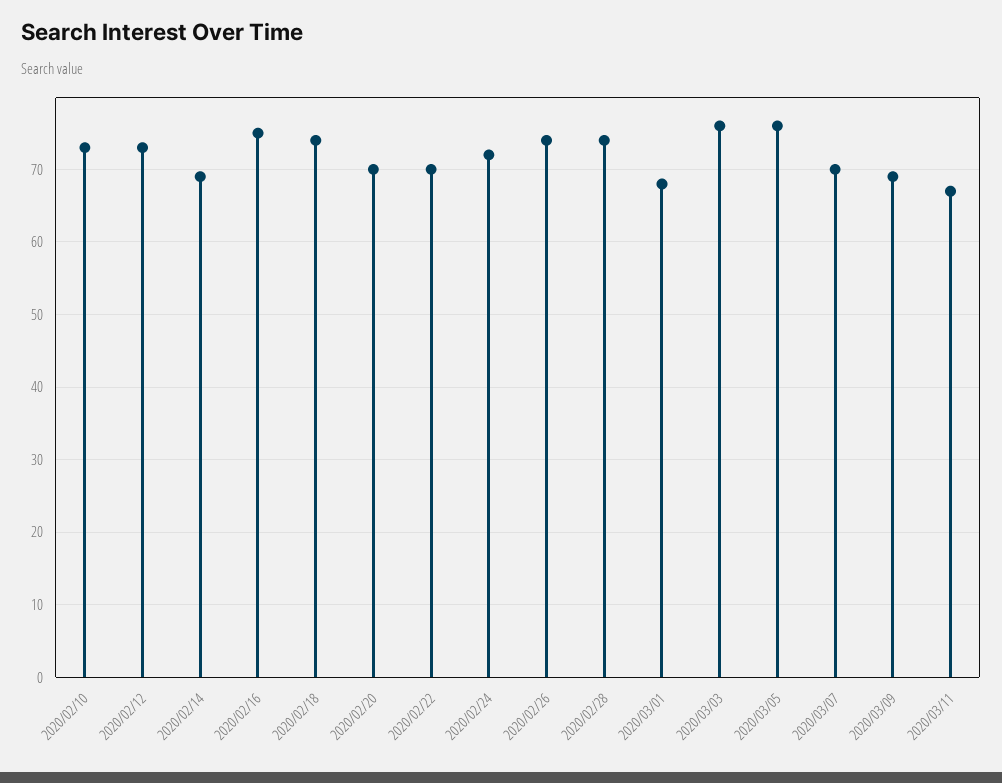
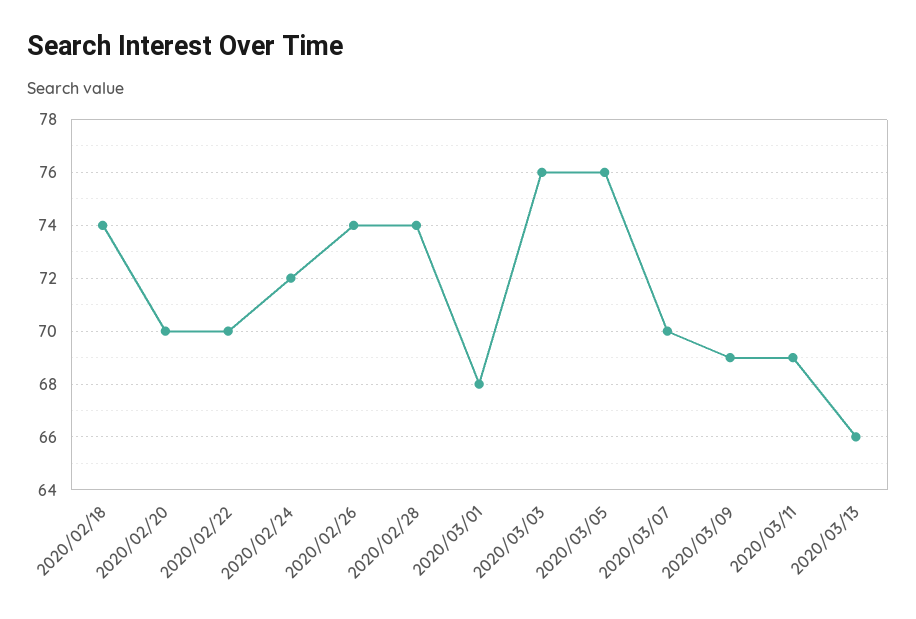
2020/02/10: 73 -> none
2020/02/12: 73 -> none
2020/02/14: 69 -> none
2020/02/16: 75 -> none
2020/03/11: 67 -> 69
2020/03/13: none -> 66

